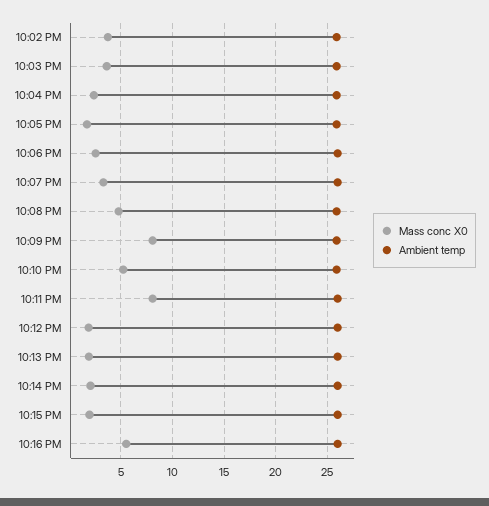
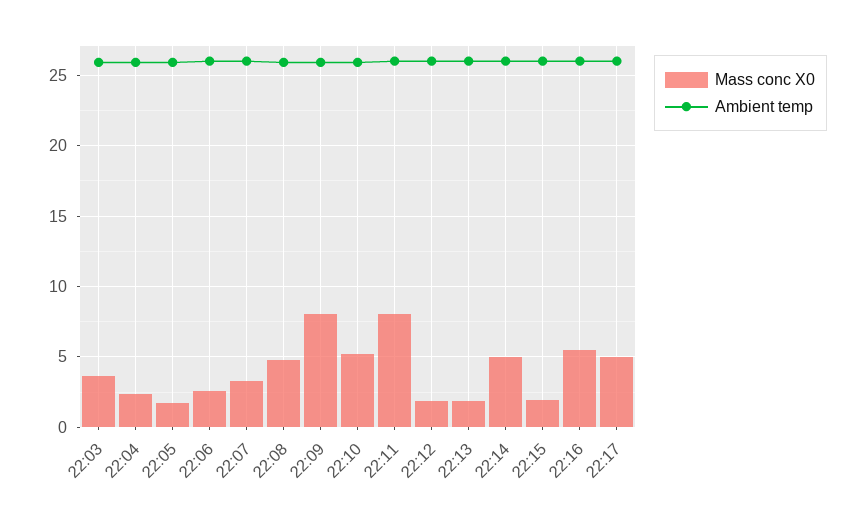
Mass conc X0, 10:02 PM: 4 -> none
Ambient temp, 10:02 PM: 26 -> none
Mass conc X0, 10:14 PM: 2 -> 5
Mass conc X0, 22:17: none -> 5
Ambient temp, 22:17: none -> 26

